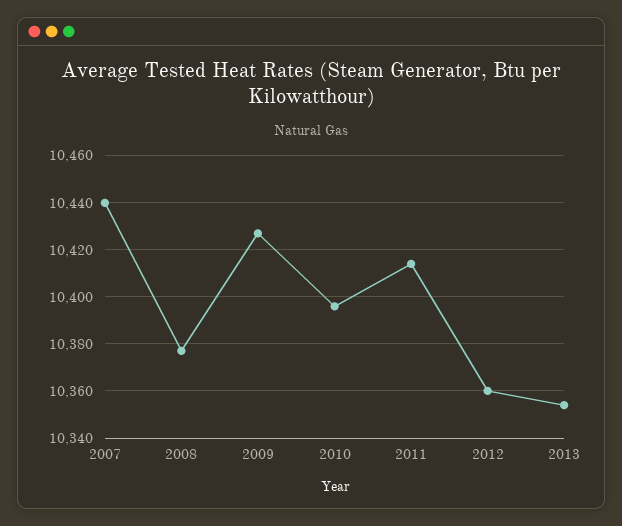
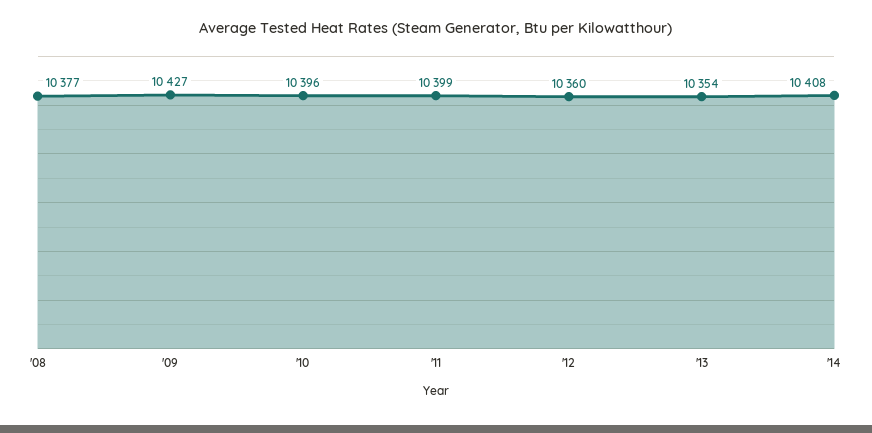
2007: 10440 -> none
2011: 10415 -> 10399
'14: none -> 10408

